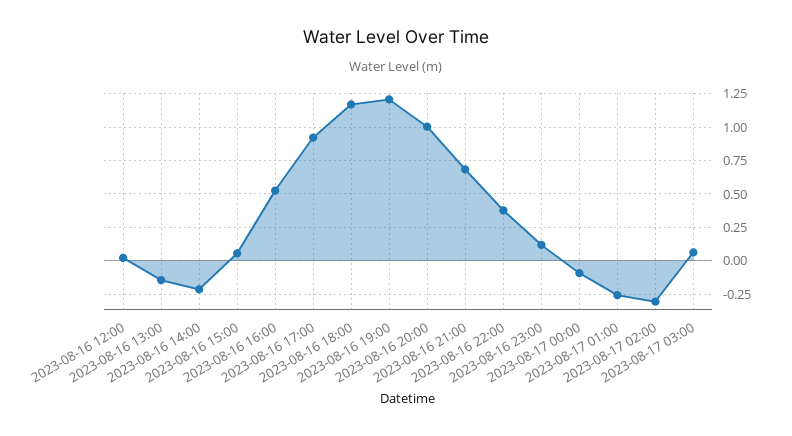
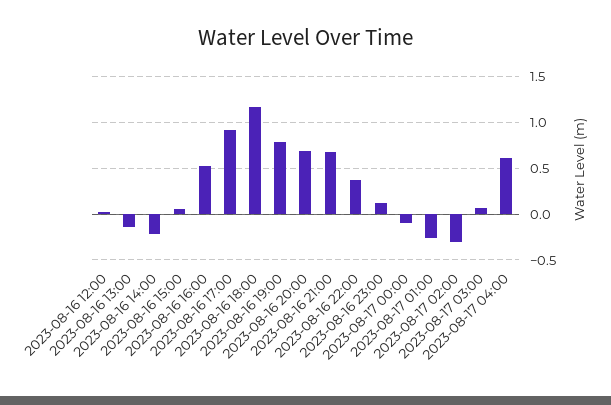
2023-08-16 19:00: 1.2 -> 0.8
2023-08-16 20:00: 1 -> 0.7
2023-08-17 04:00: none -> 0.6

